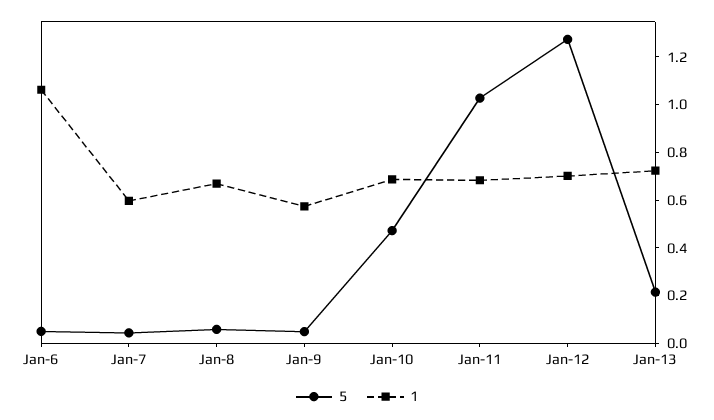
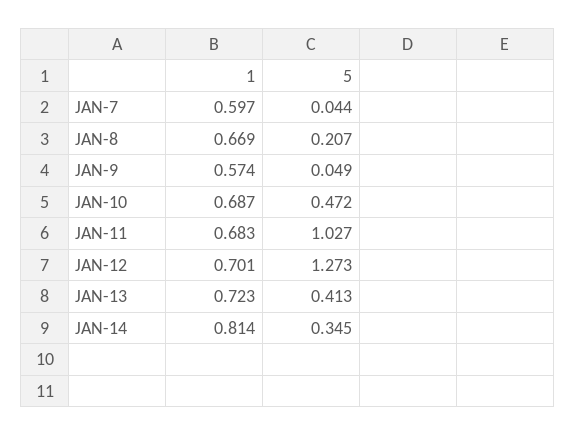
5, Jan-6: 0.05 -> none
1, Jan-6: 1.05 -> none
5, Jan-8: 0.05 -> 0.207
5, Jan-13: 0.2 -> 0.413
1, JAN-14: none -> 0.814
5, JAN-14: none -> 0.345

